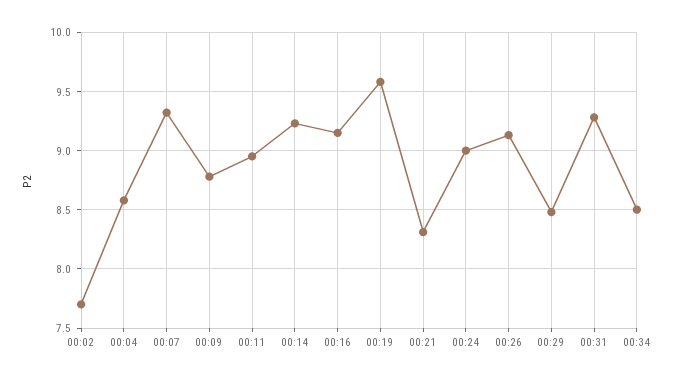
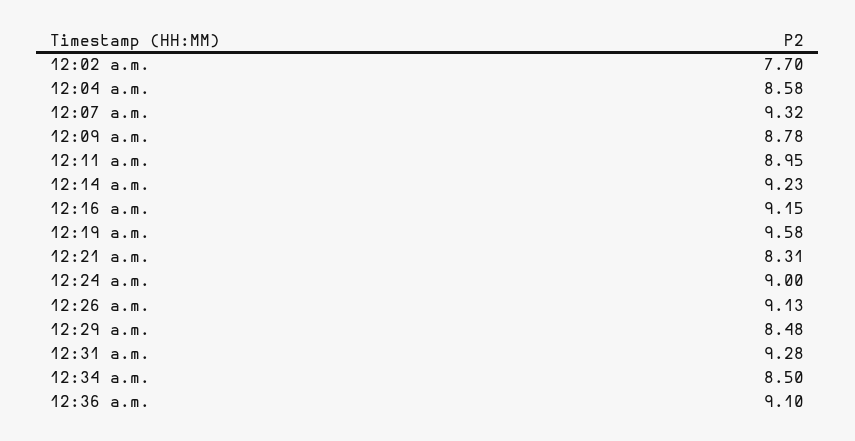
12:36 a.m.: none -> 9.1

